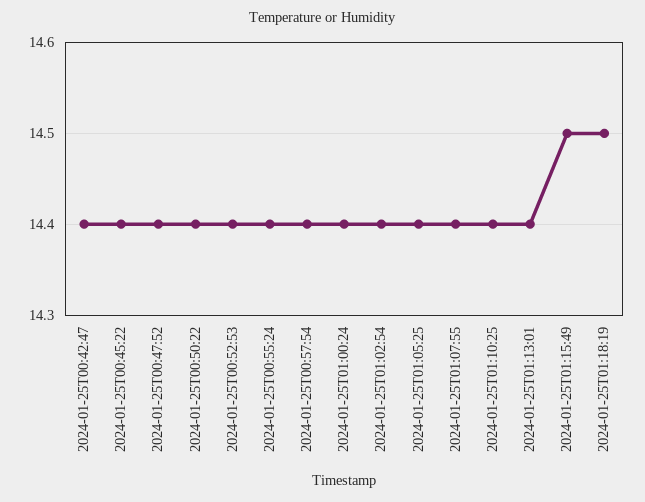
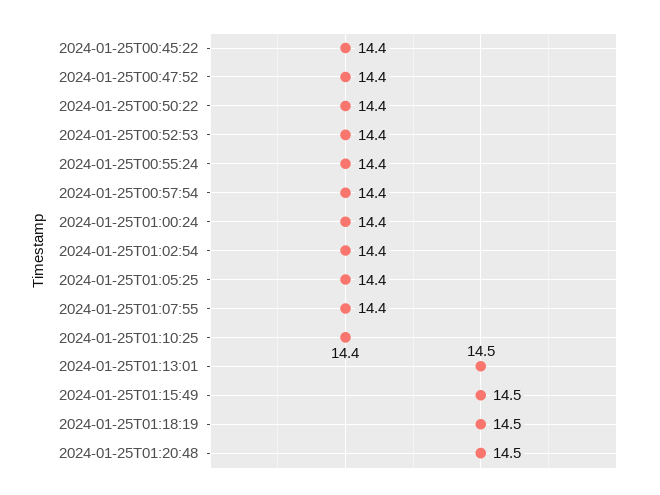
2024-01-25T00:42:47: 14.4 -> none
2024-01-25T01:13:01: 14.4 -> 14.5
2024-01-25T01:20:48: none -> 14.5

